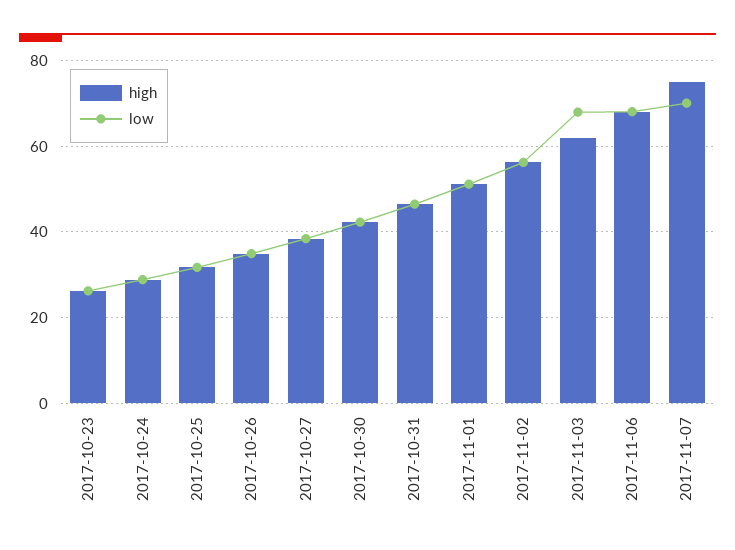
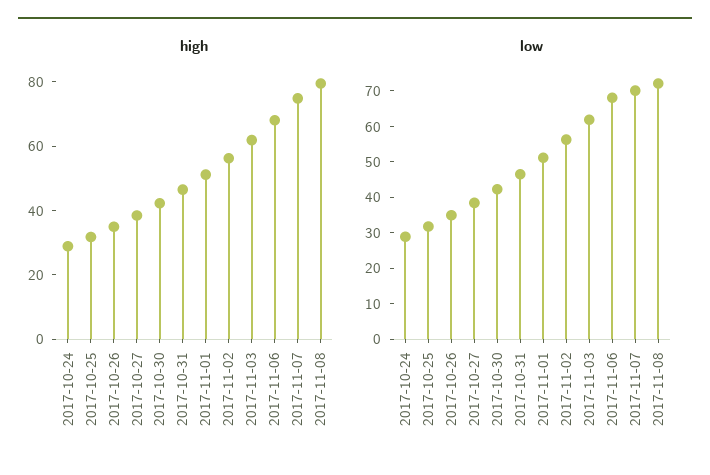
high, 2017-10-23: 26 -> none
low, 2017-10-23: 26 -> none
low, 2017-11-03: 68 -> 62.5
high, 2017-11-08: none -> 80
low, 2017-11-08: none -> 72.5

